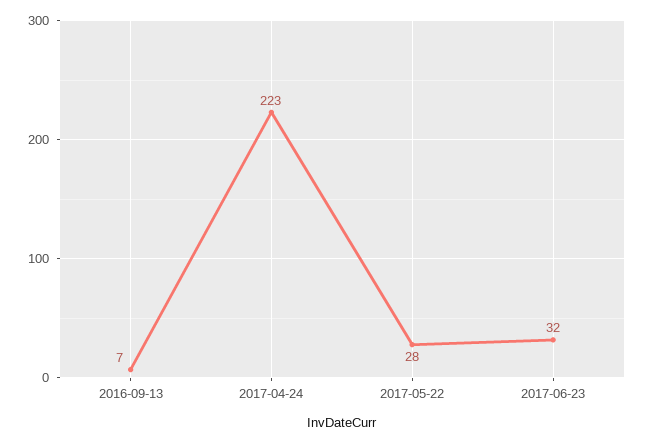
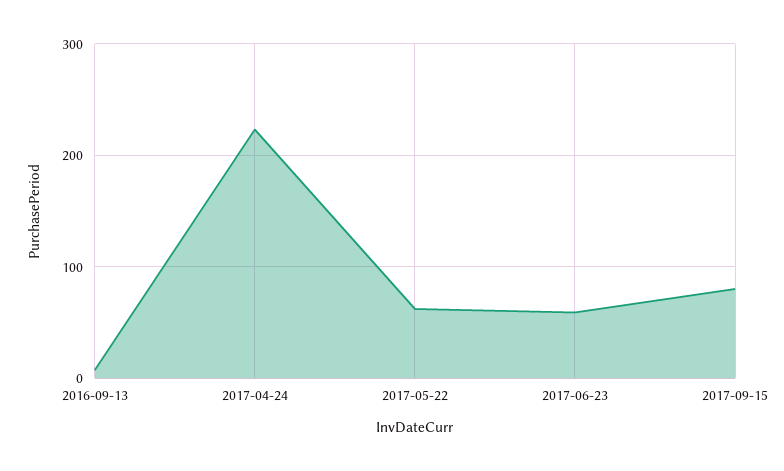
2017-05-22: 28 -> 60
2017-06-23: 32 -> 60
2017-09-15: none -> 80

